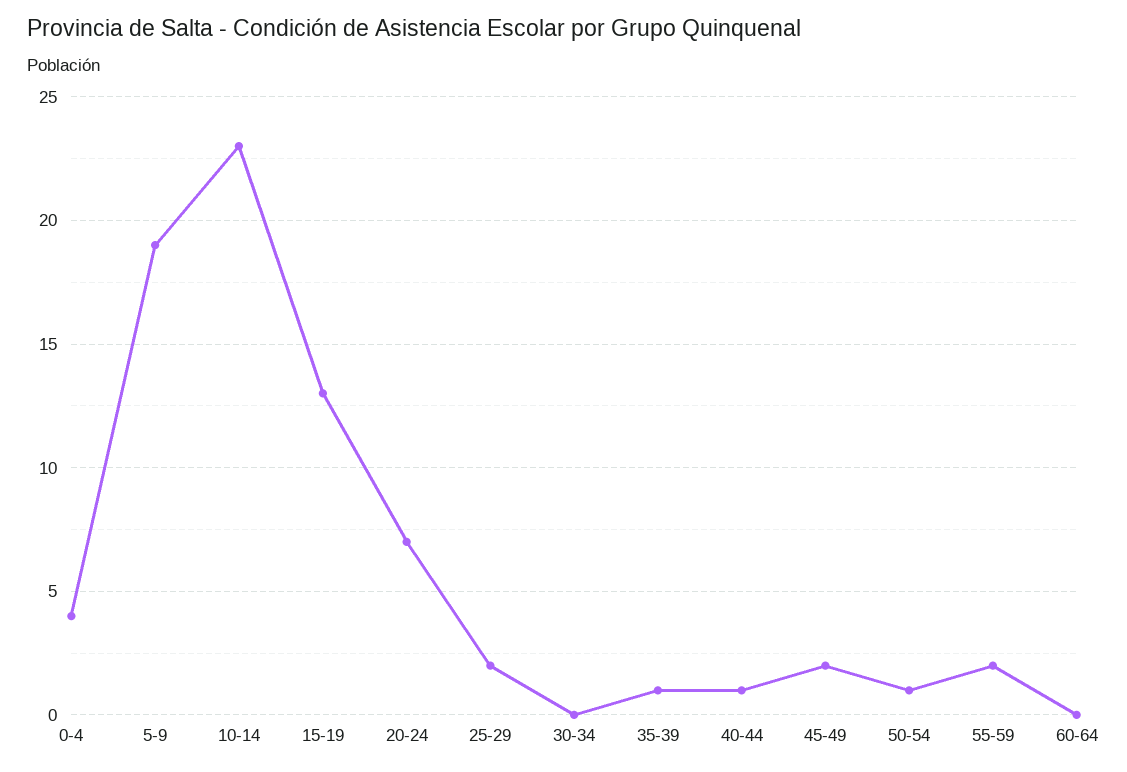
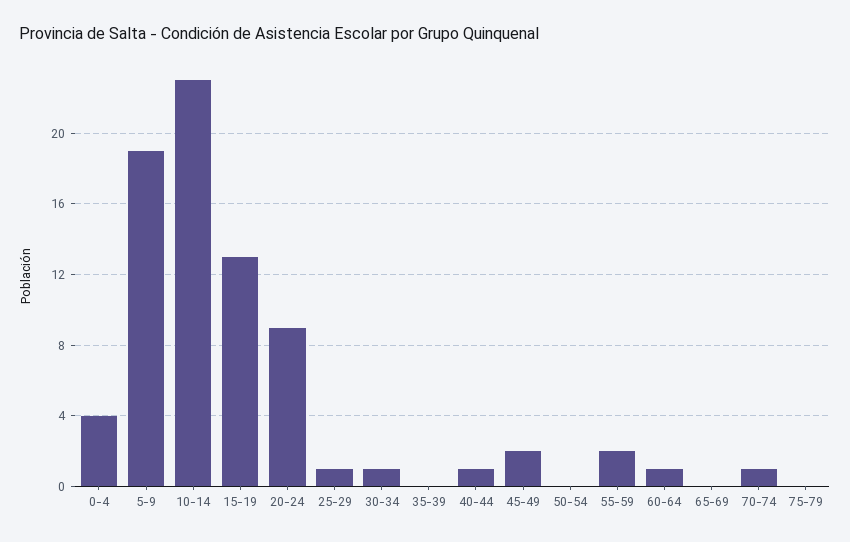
20-24: 7 -> 9
25-29: 2 -> 1
30-34: 0 -> 1
35-39: 1 -> 0
50-54: 1 -> 0
60-64: 0 -> 1
65-69: none -> 0
70-74: none -> 1
75-79: none -> 0

